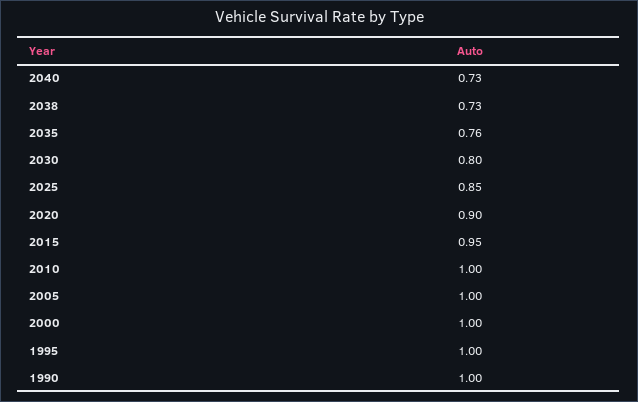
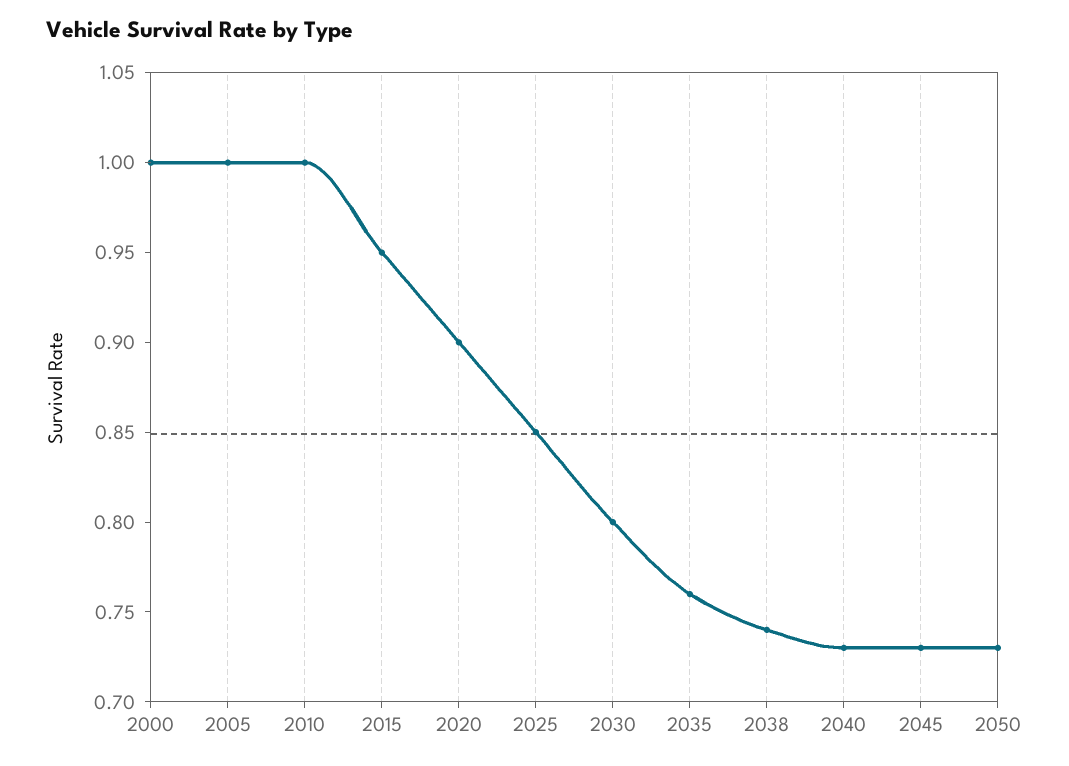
2038: 0.73 -> 0.74
1995: 1 -> none
1990: 1 -> none
2045: none -> 0.73
2050: none -> 0.73

